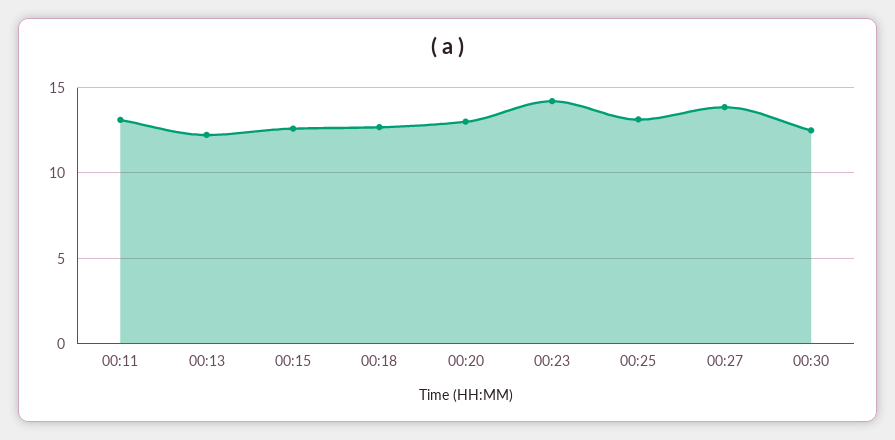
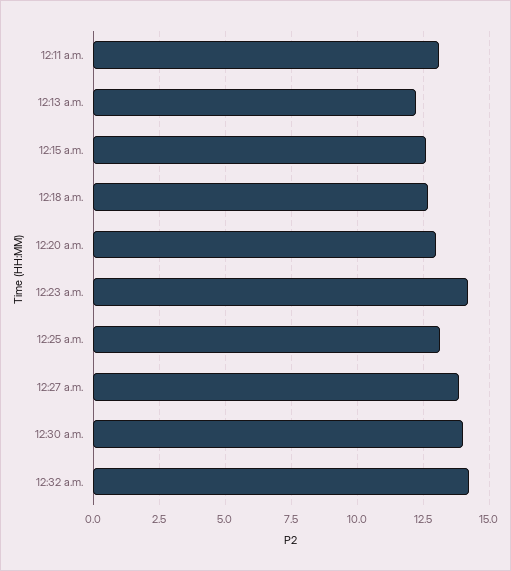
00:30: 12.5 -> 14
12:32 a.m.: none -> 14.25

